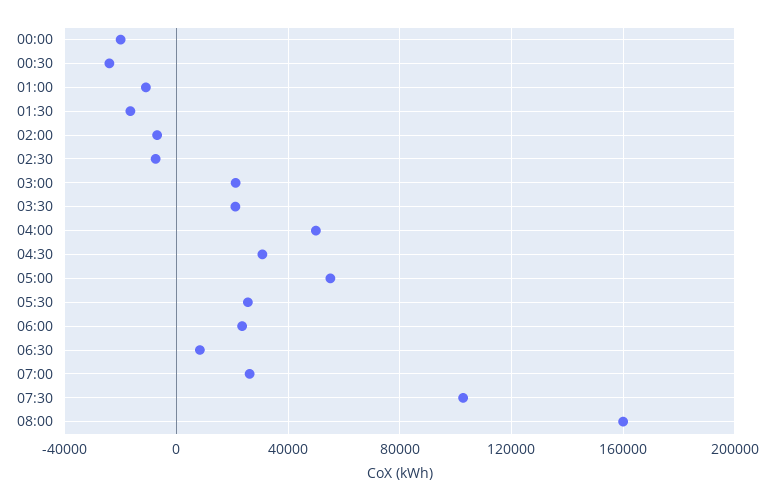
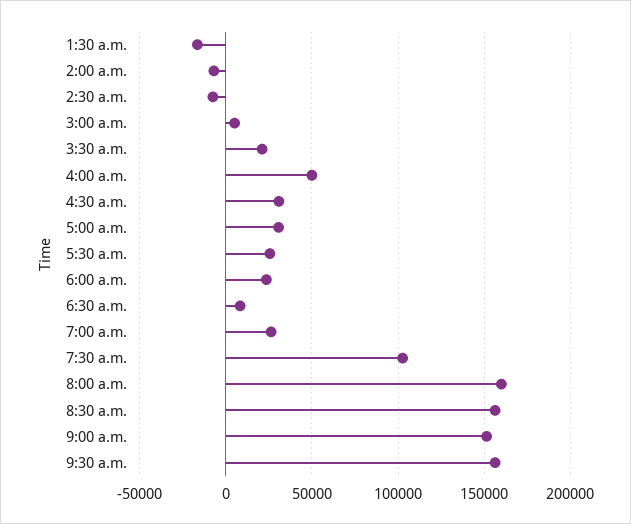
00:00: -20000 -> none
00:30: -25000 -> none
01:00: -10000 -> none
03:00: 20000 -> 5000
05:00: 55000 -> 30000
8:30 a.m.: none -> 155000
9:00 a.m.: none -> 150000
9:30 a.m.: none -> 155000

